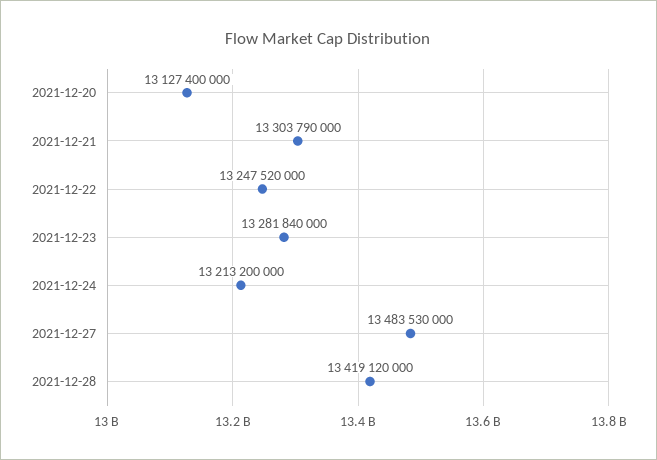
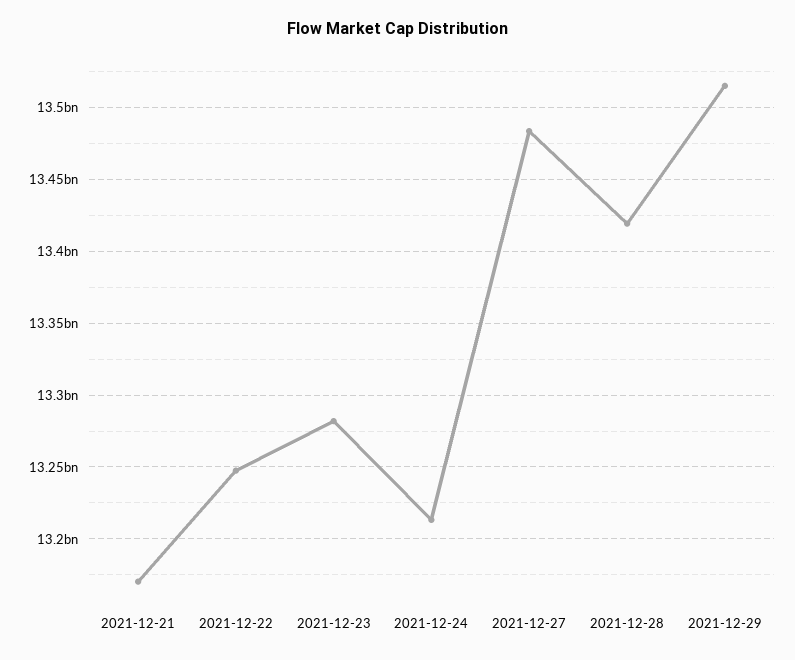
2021-12-20: 13127400000 -> none
2021-12-21: 13303790000 -> 13170000000
2021-12-29: none -> 13515000000

